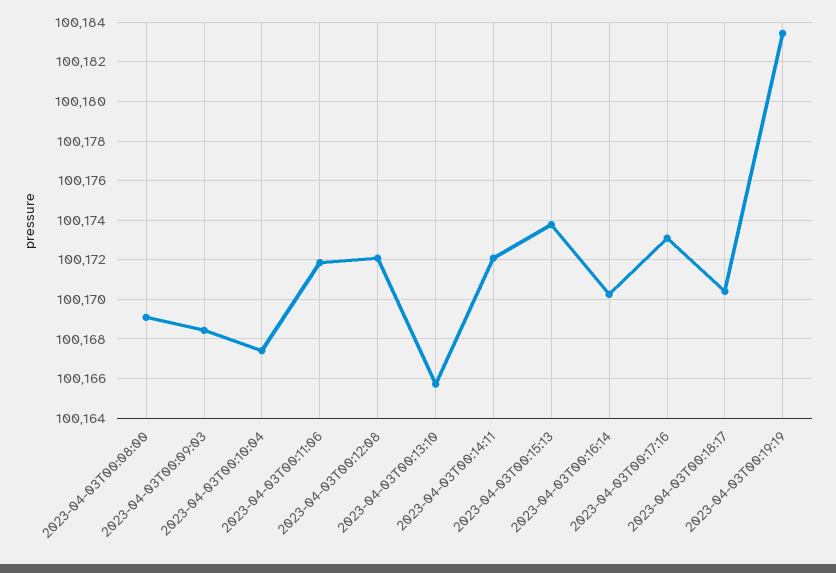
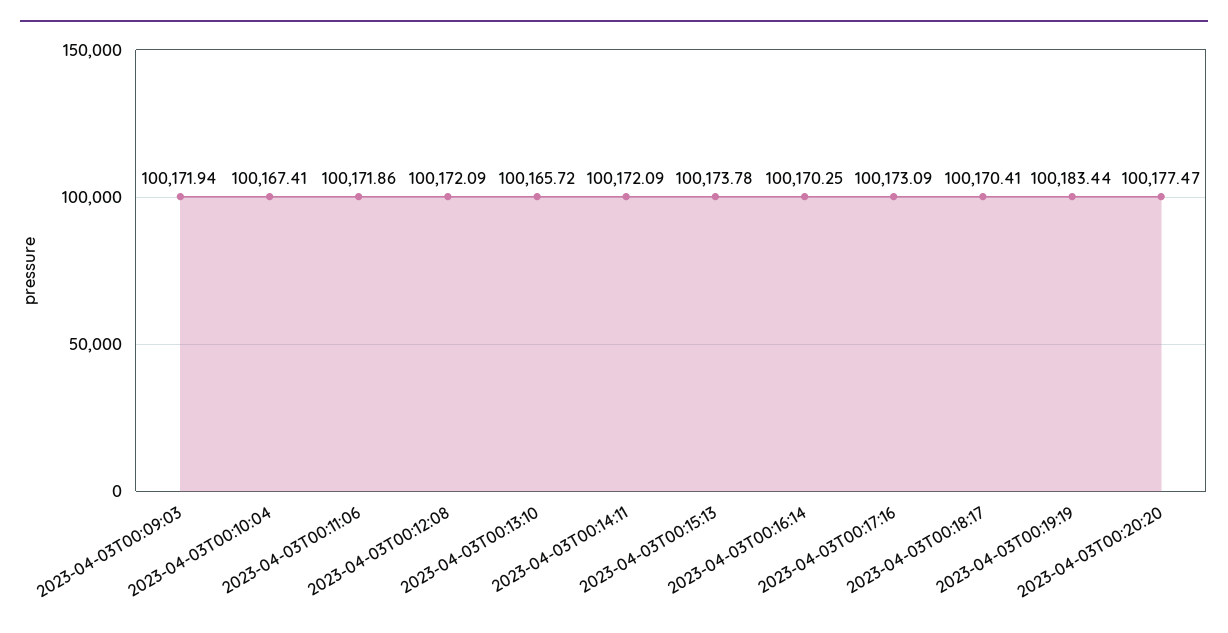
2023-04-03T00:08:00: 100169 -> none
2023-04-03T00:09:03: 100168.5 -> 100171.94
2023-04-03T00:20:20: none -> 100177.47

